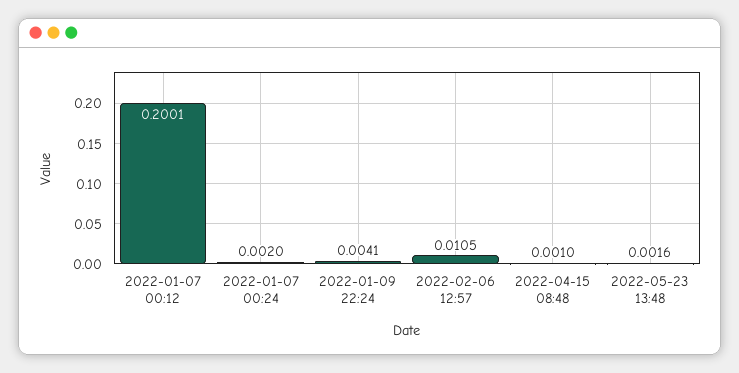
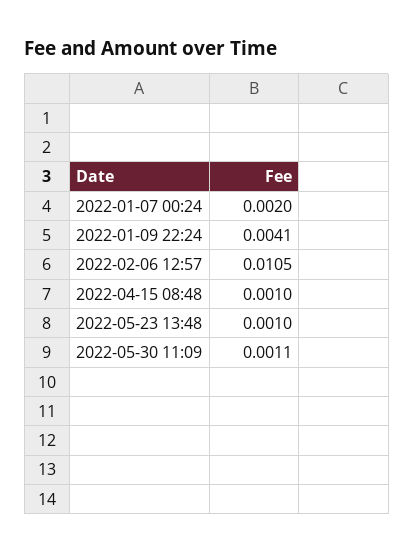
2022-01-07 00:12: 0.2001 -> none
2022-05-23 13:48: 0.0016 -> 0.001
2022-05-30 11:09: none -> 0.0011

